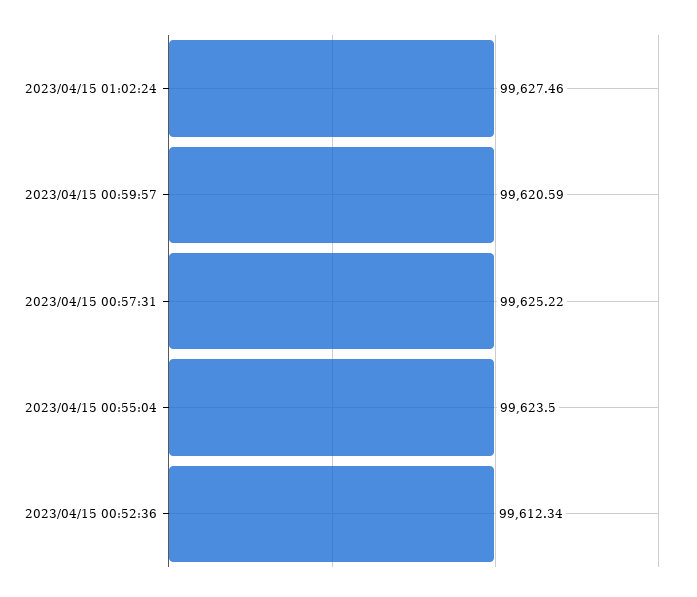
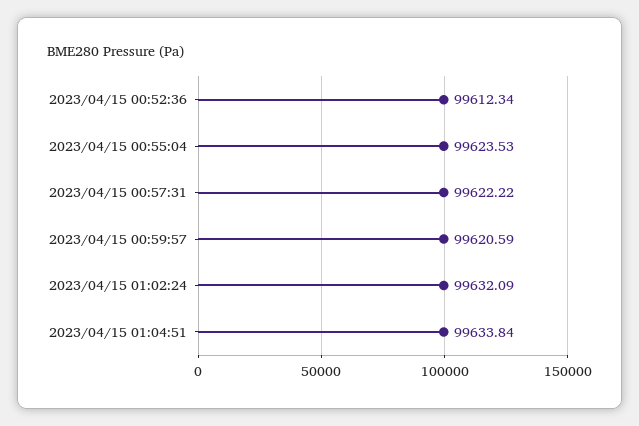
2023/04/15 01:02:24: 99627.46 -> 99632.09
2023/04/15 00:57:31: 99625.22 -> 99622.22
2023/04/15 00:55:04: 99623.5 -> 99623.53
2023/04/15 01:04:51: none -> 99633.84

